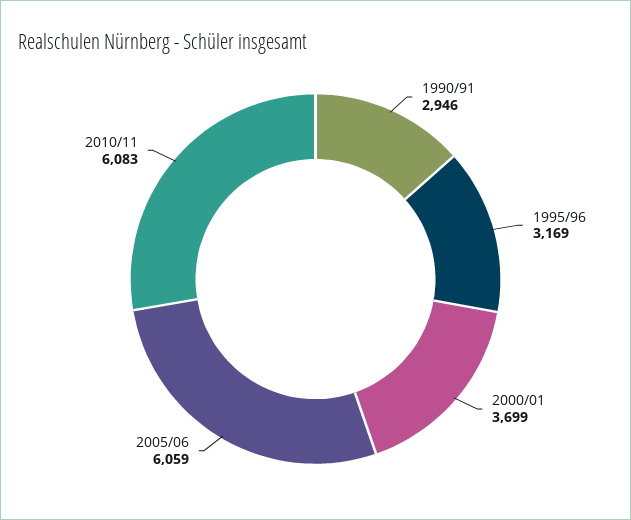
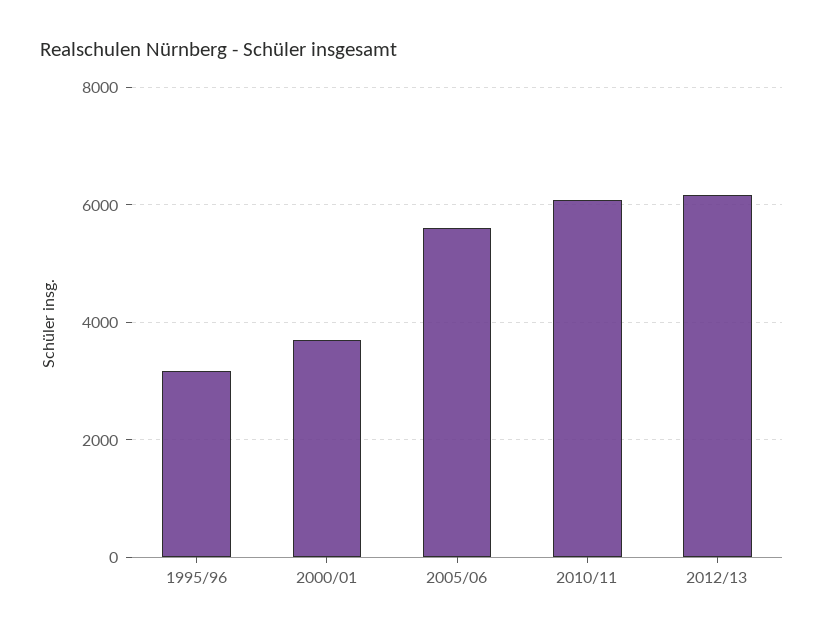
1990/91: 2946 -> none
2005/06: 6059 -> 5600
2012/13: none -> 6200

